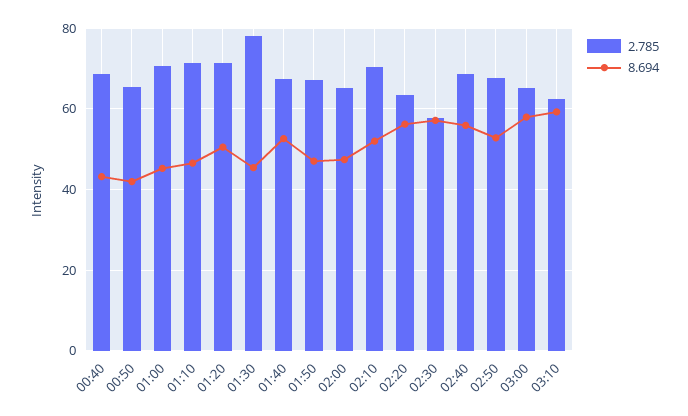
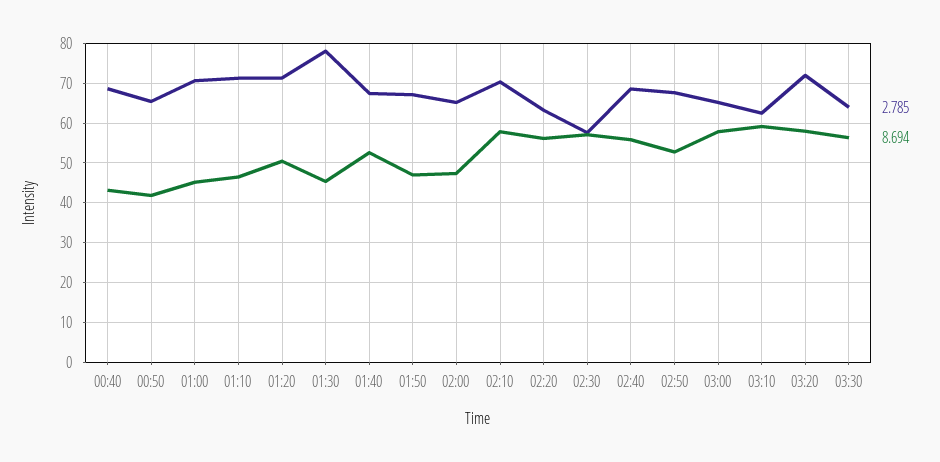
8.694, 02:10: 52 -> 58
2.785, 03:20: none -> 72
8.694, 03:20: none -> 58
2.785, 03:30: none -> 64
8.694, 03:30: none -> 56

